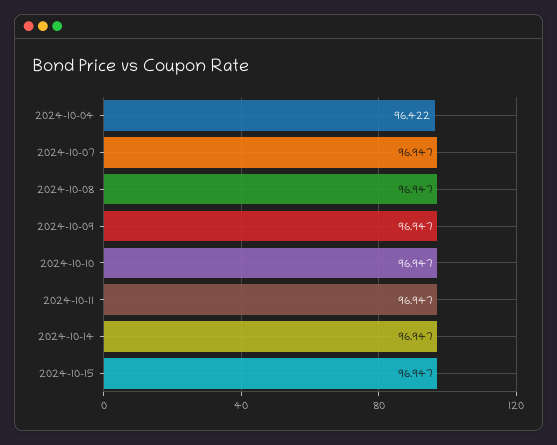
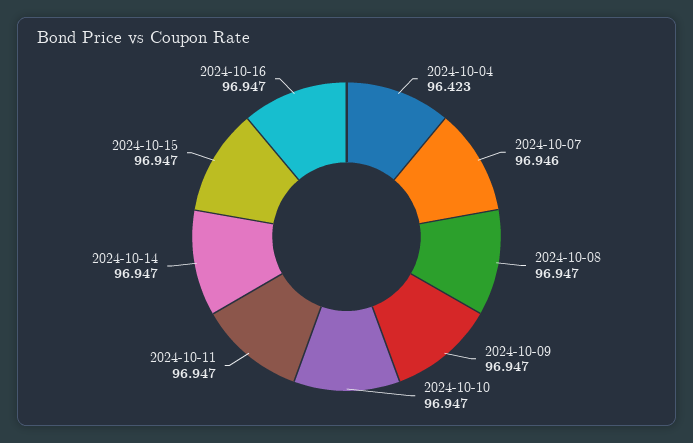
2024-10-04: 96.422 -> 96.423
2024-10-07: 96.947 -> 96.946
2024-10-16: none -> 96.947

